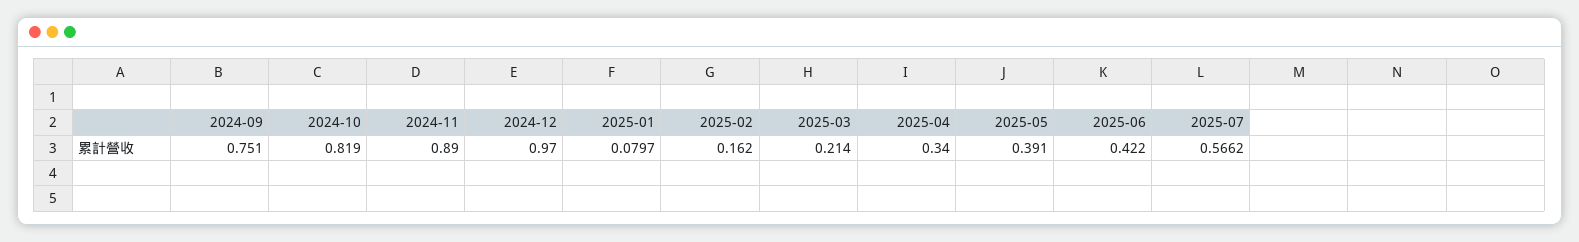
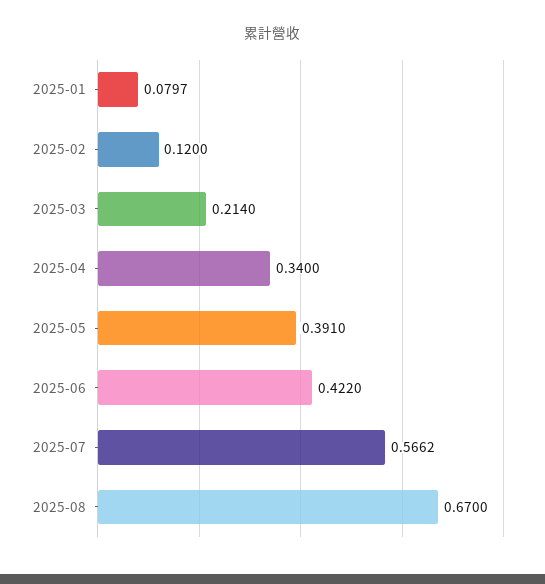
2024-09: 0.751 -> none
2024-10: 0.819 -> none
2024-11: 0.89 -> none
2024-12: 0.97 -> none
2025-02: 0.162 -> 0.12
2025-08: none -> 0.67

